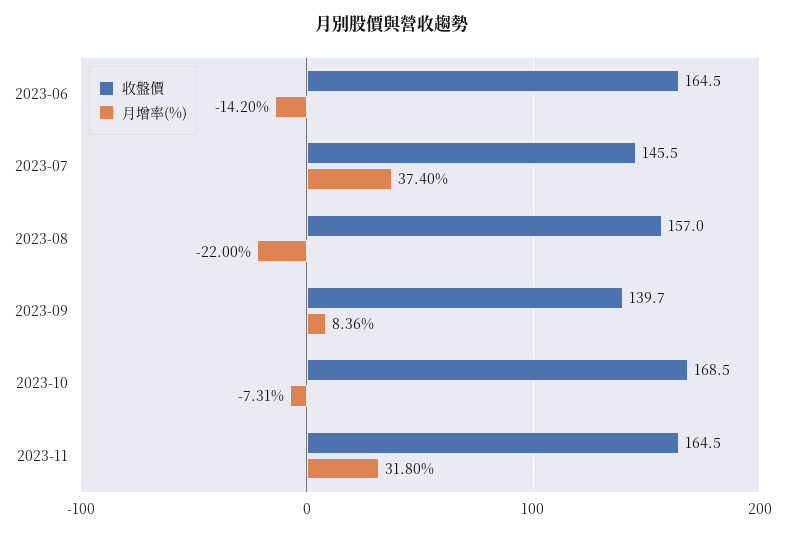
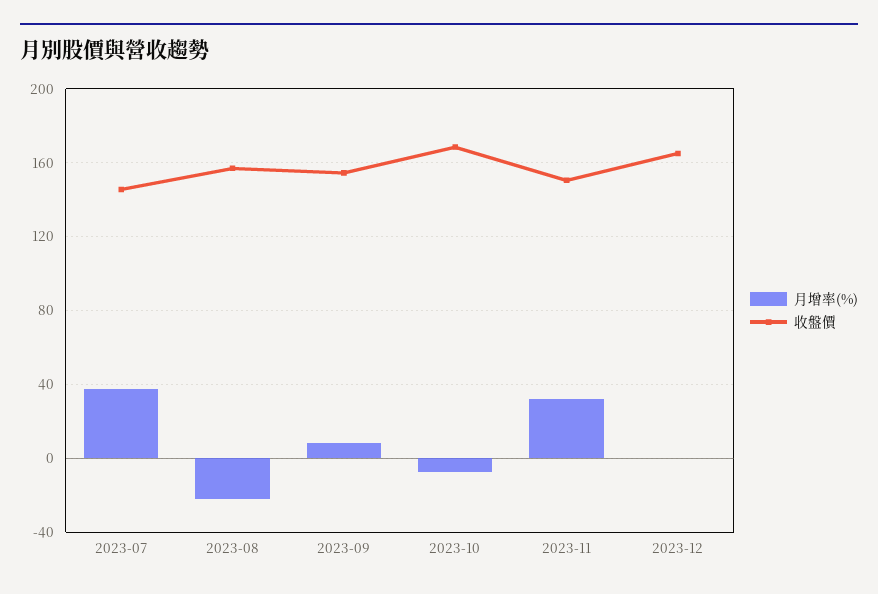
收盤價, 2023-06: 164.5 -> none
月增率(%), 2023-06: -14.2 -> none
收盤價, 2023-09: 139.7 -> 155
收盤價, 2023-11: 164.5 -> 150
月增率(%), 2023-12: none -> 0
收盤價, 2023-12: none -> 165

